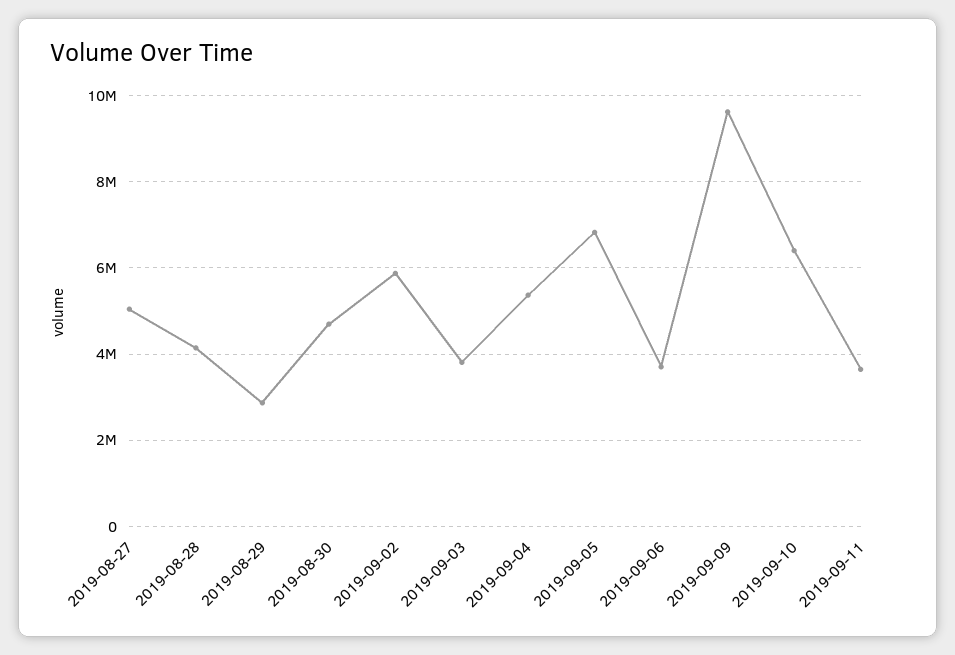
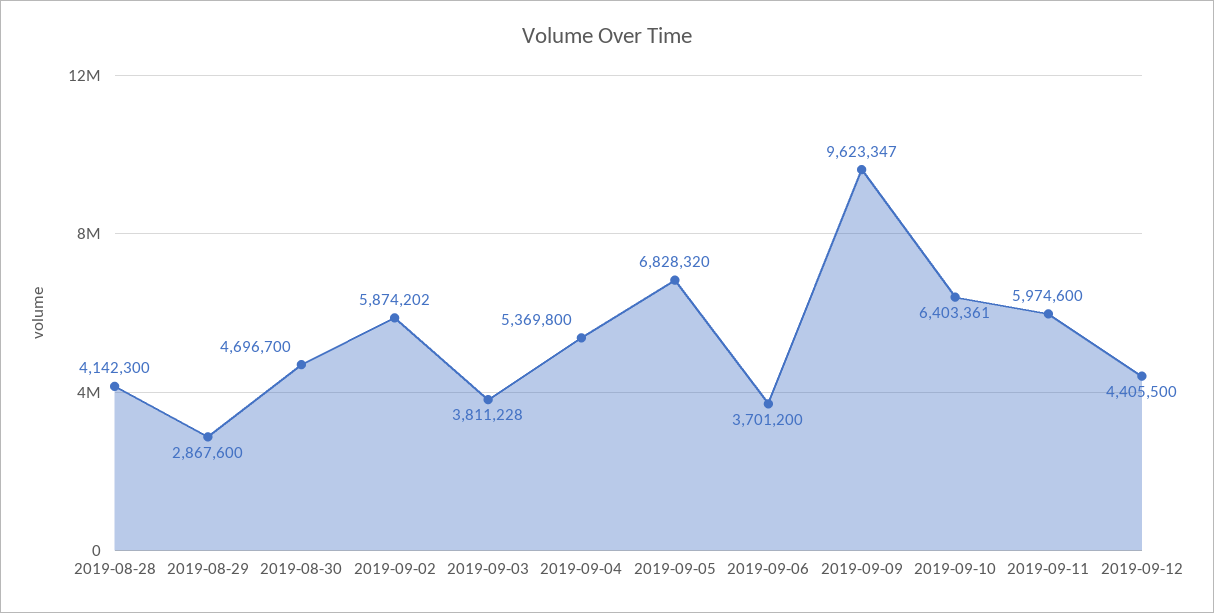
2019-08-27: 5000000 -> none
2019-09-11: 3600000 -> 5974600
2019-09-12: none -> 4405500

